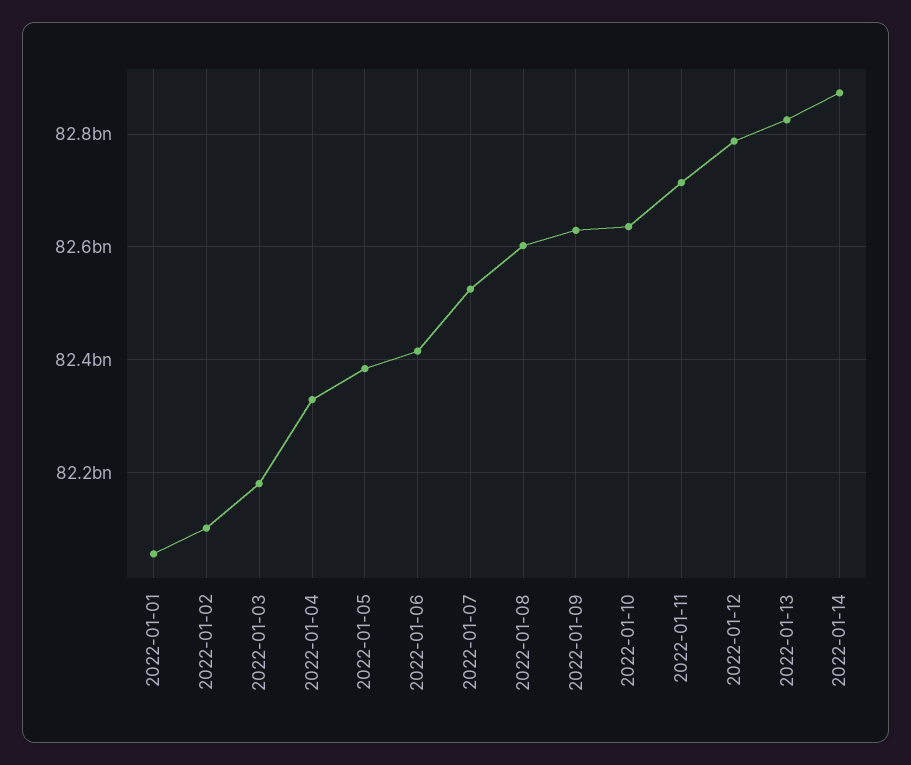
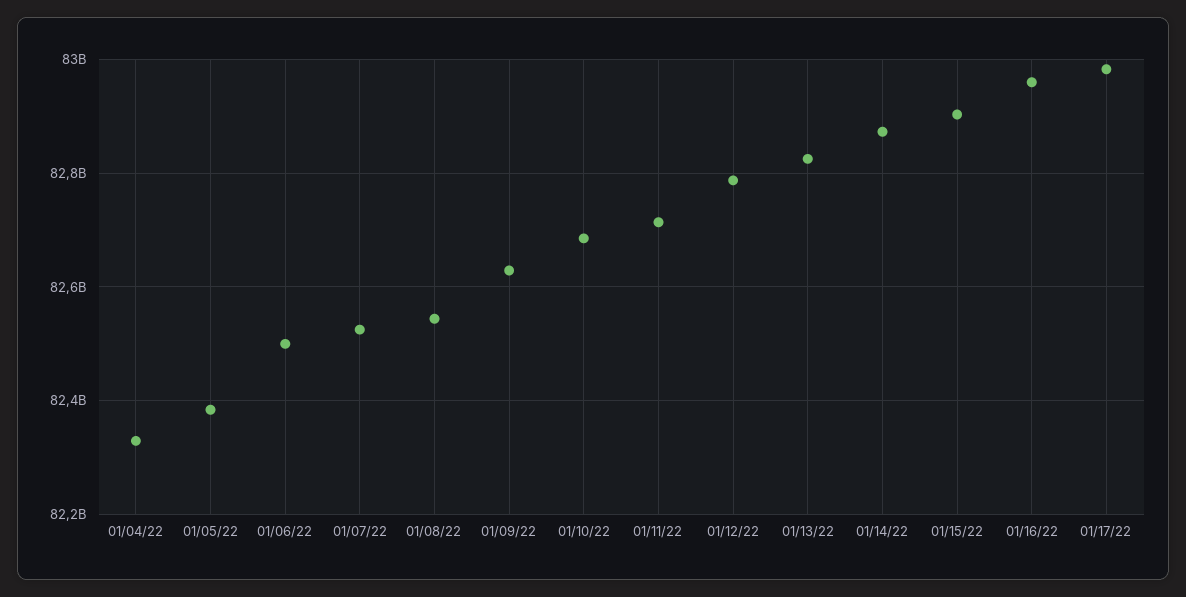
2022-01-01: 82060000000 -> none
2022-01-02: 82100000000 -> none
2022-01-03: 82180000000 -> none
2022-01-06: 82420000000 -> 82500000000
2022-01-08: 82600000000 -> 82540000000
2022-01-10: 82640000000 -> 82680000000
01/15/22: none -> 82900000000
01/16/22: none -> 82960000000
01/17/22: none -> 82980000000

